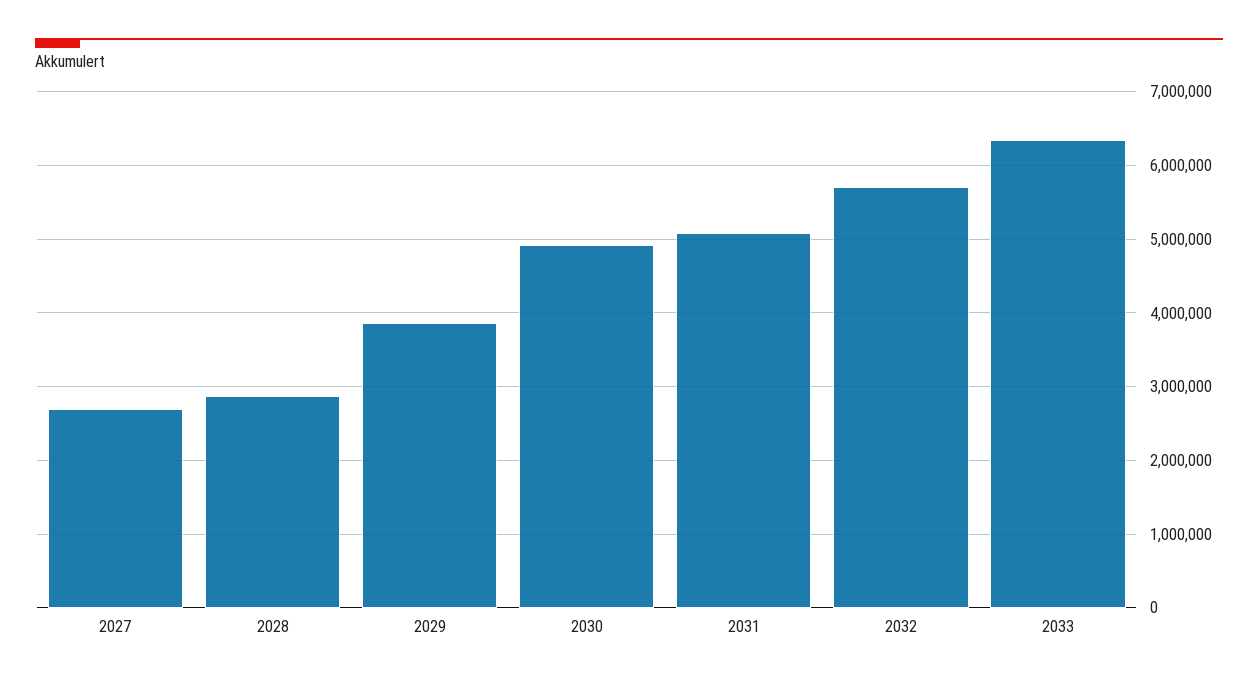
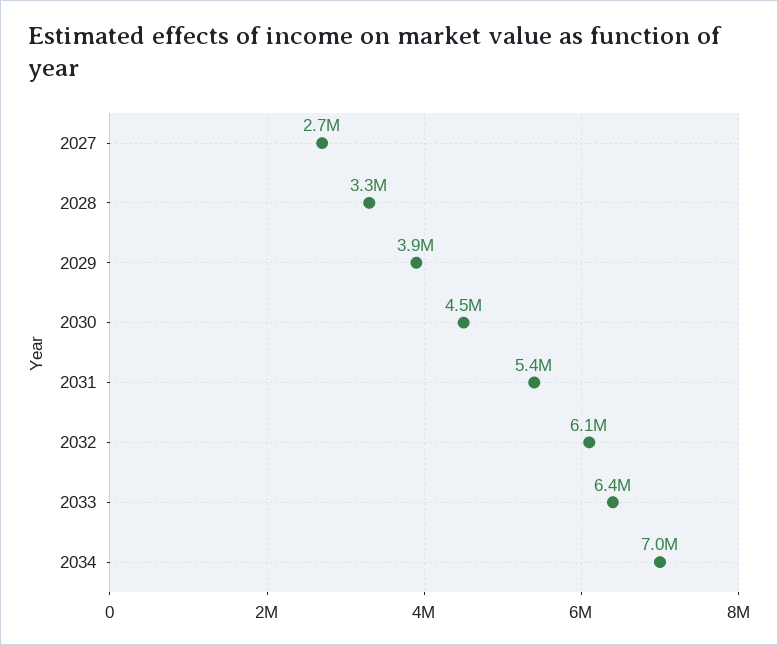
2028: 2900000 -> 3300000
2030: 4900000 -> 4500000
2031: 5100000 -> 5400000
2032: 5700000 -> 6100000
2034: none -> 7000000

